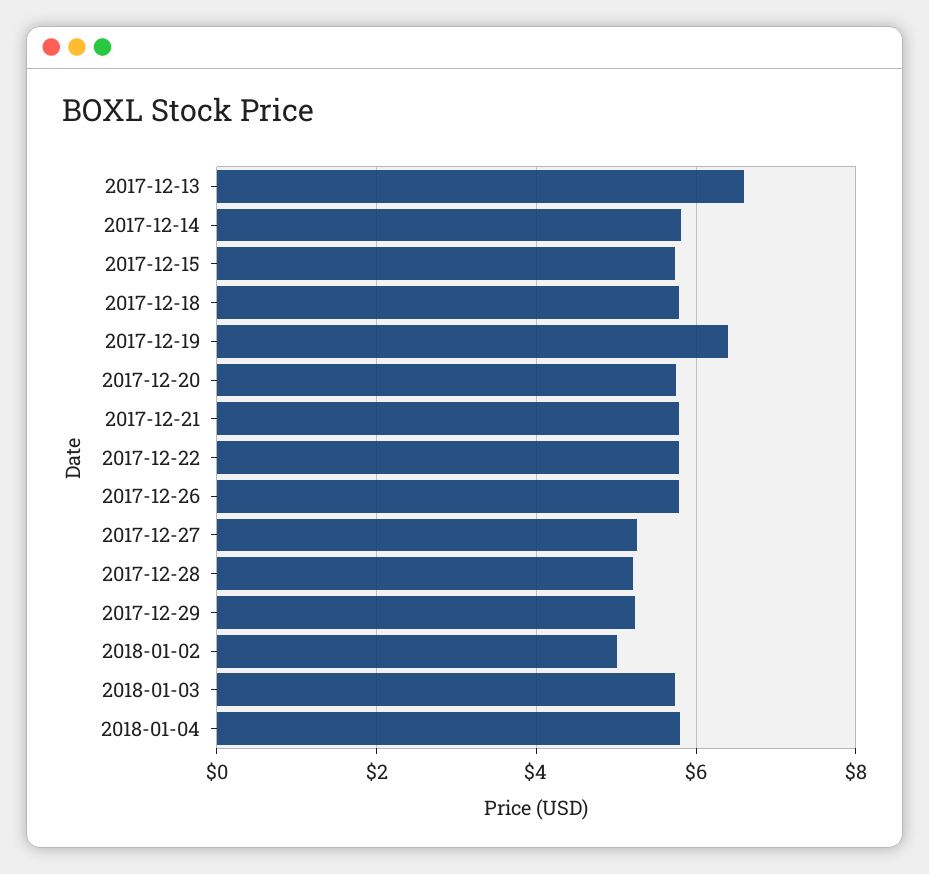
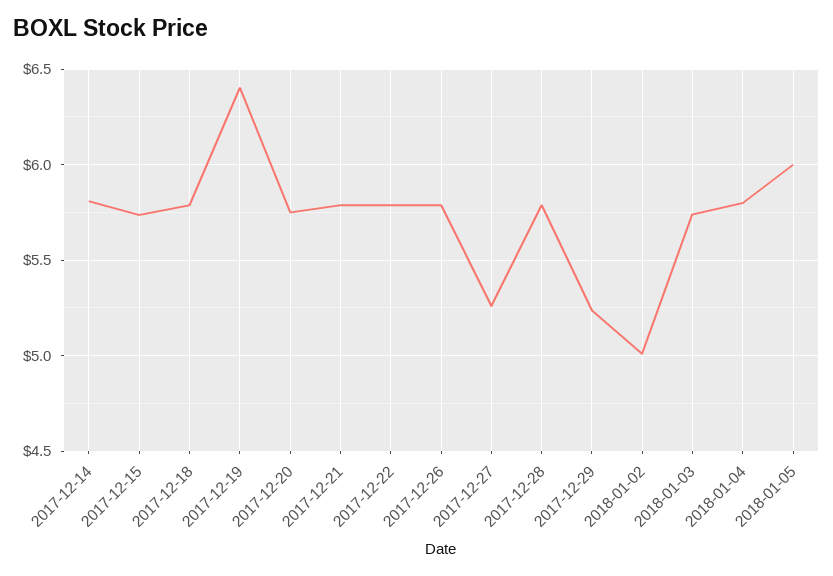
2017-12-13: 6.6 -> none
2017-12-28: 5.2 -> 5.8
2018-01-05: none -> 6

